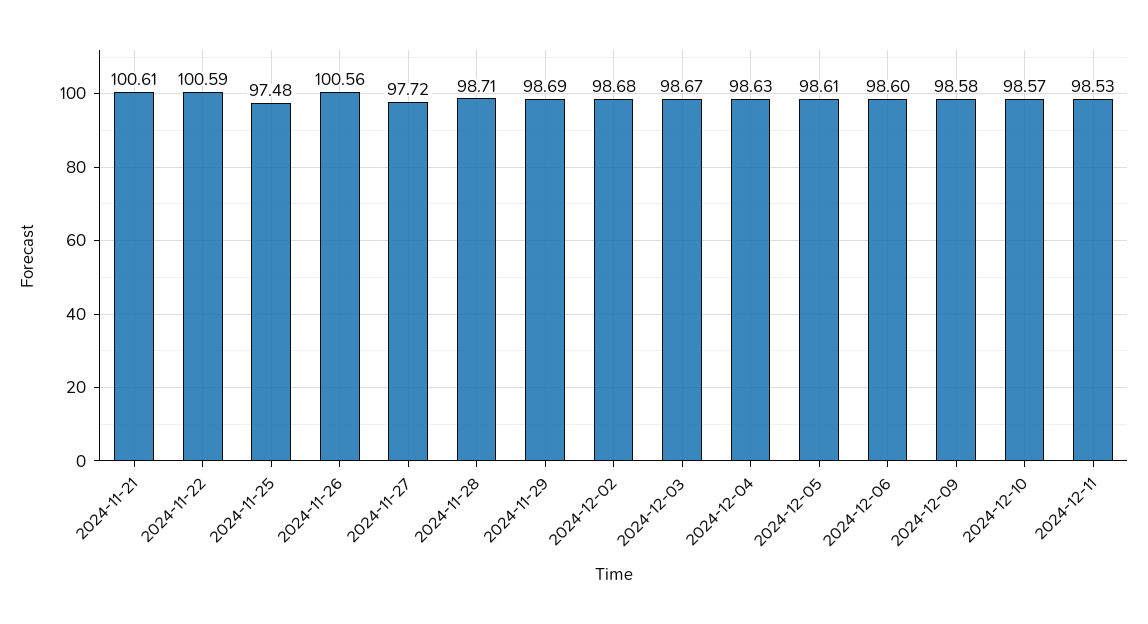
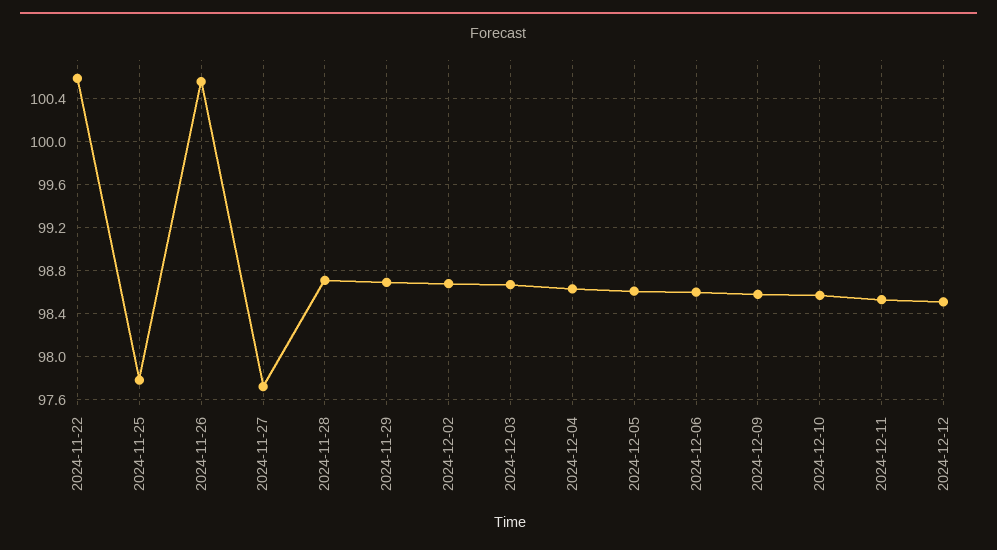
2024-11-21: 100.61 -> none
2024-11-25: 97.48 -> 97.8
2024-12-12: none -> 98.5

